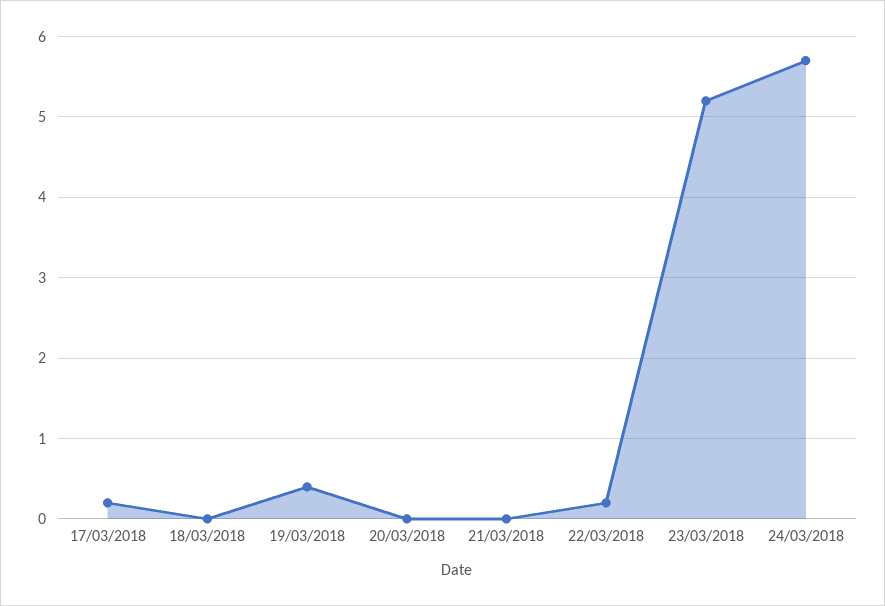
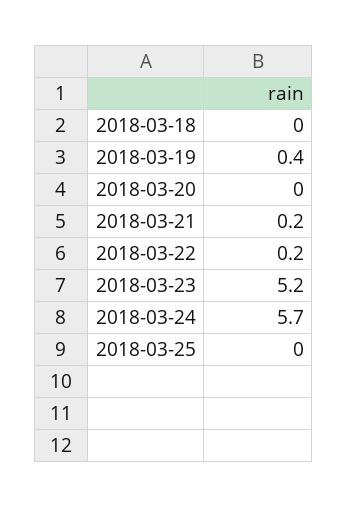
17/03/2018: 0.2 -> none
21/03/2018: 0 -> 0.2
2018-03-25: none -> 0

